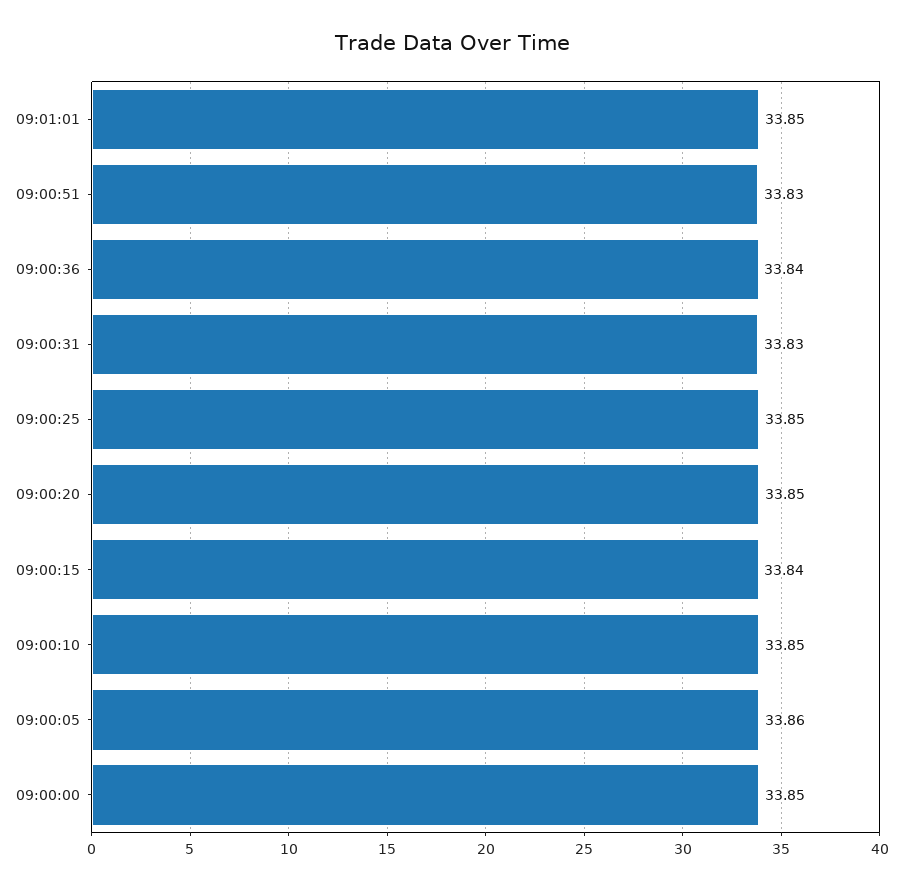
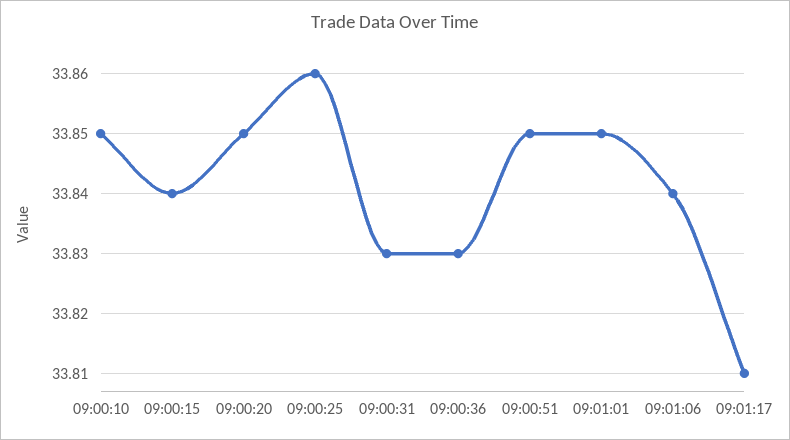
09:00:51: 33.83 -> 33.85
09:00:36: 33.84 -> 33.83
09:00:25: 33.85 -> 33.86
09:00:05: 33.86 -> none
09:00:00: 33.85 -> none
09:01:06: none -> 33.84
09:01:17: none -> 33.81

